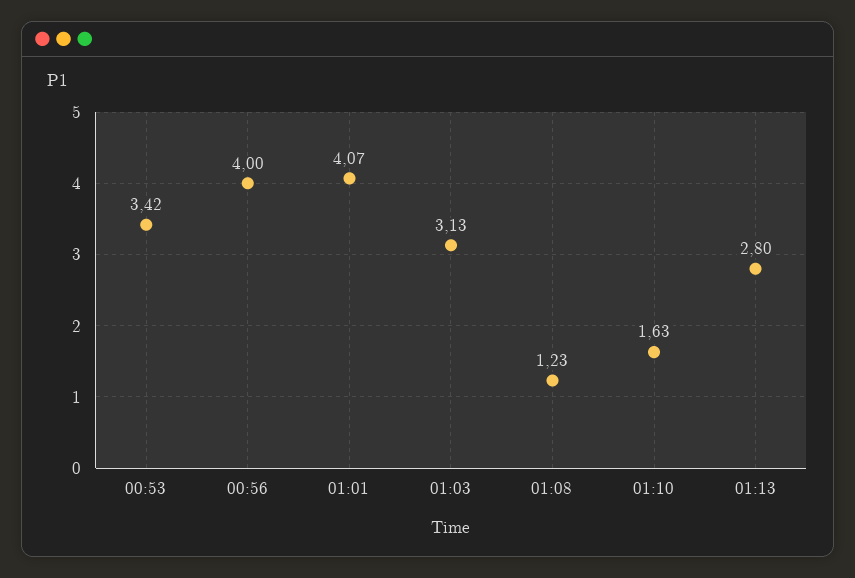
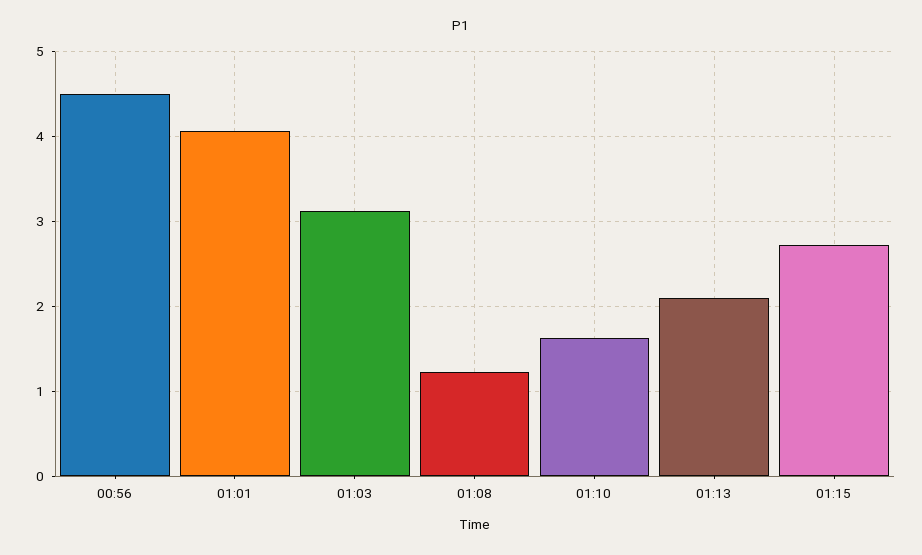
00:53: 3.42 -> none
00:56: 4 -> 4.5
01:13: 2.8 -> 2.1
01:15: none -> 2.7

